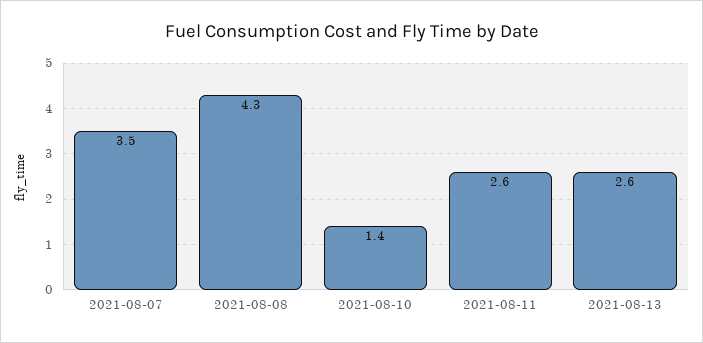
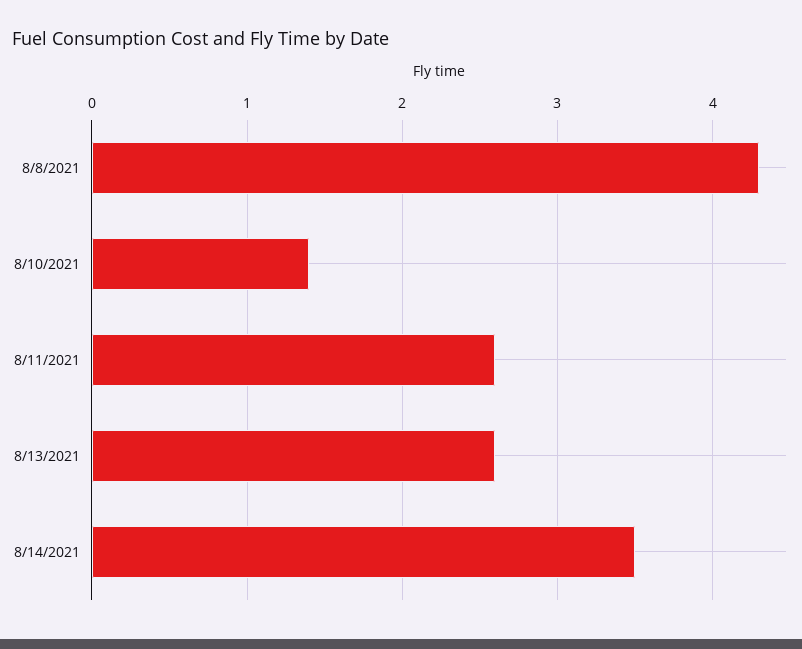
2021-08-07: 3.5 -> none
8/14/2021: none -> 3.5

